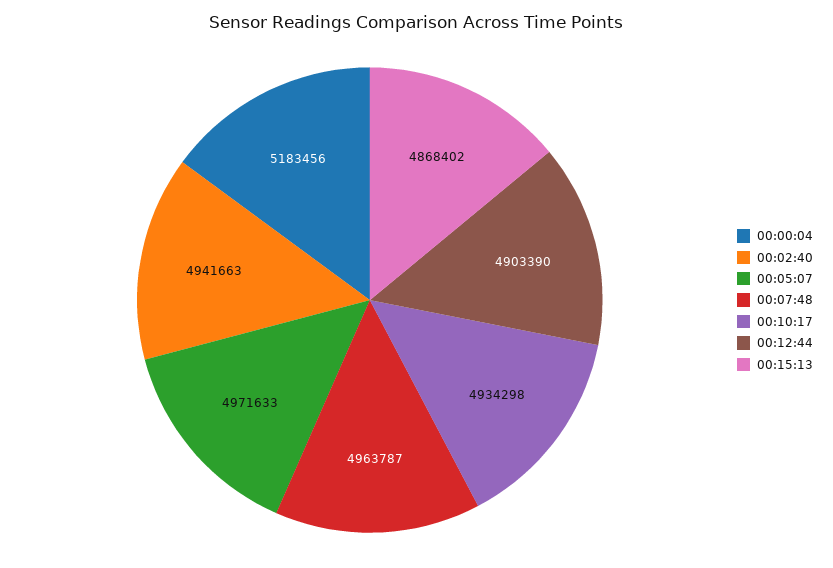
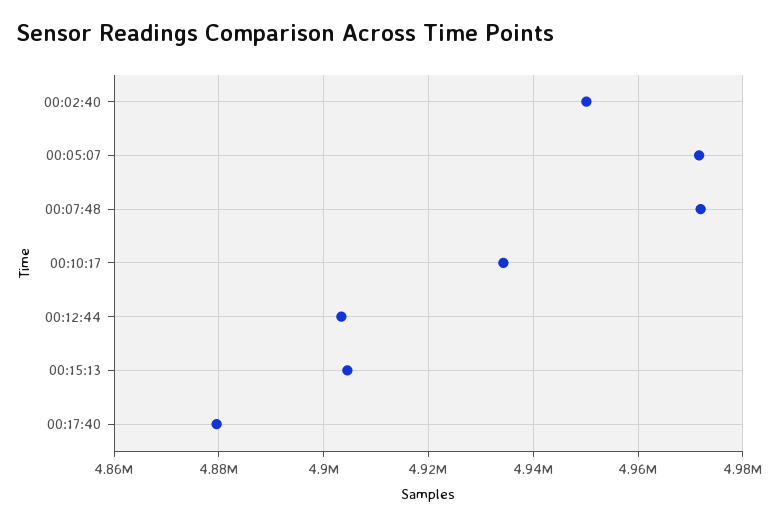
00:00:04: 5183456 -> none
00:02:40: 4941663 -> 4950000
00:07:48: 4963787 -> 4972000
00:15:13: 4868402 -> 4904000
00:17:40: none -> 4880000

